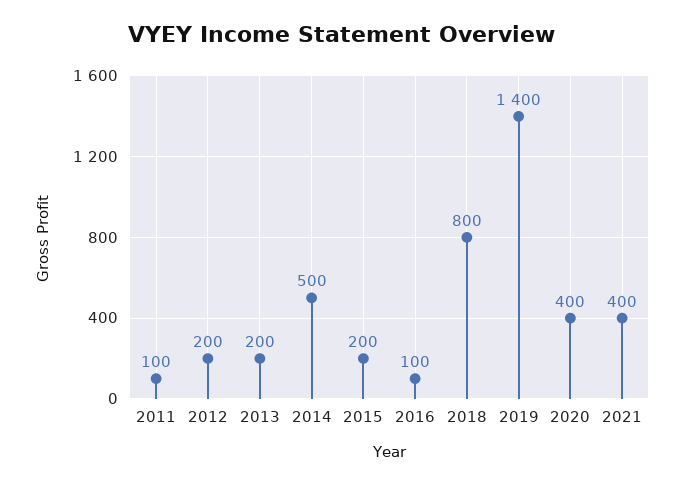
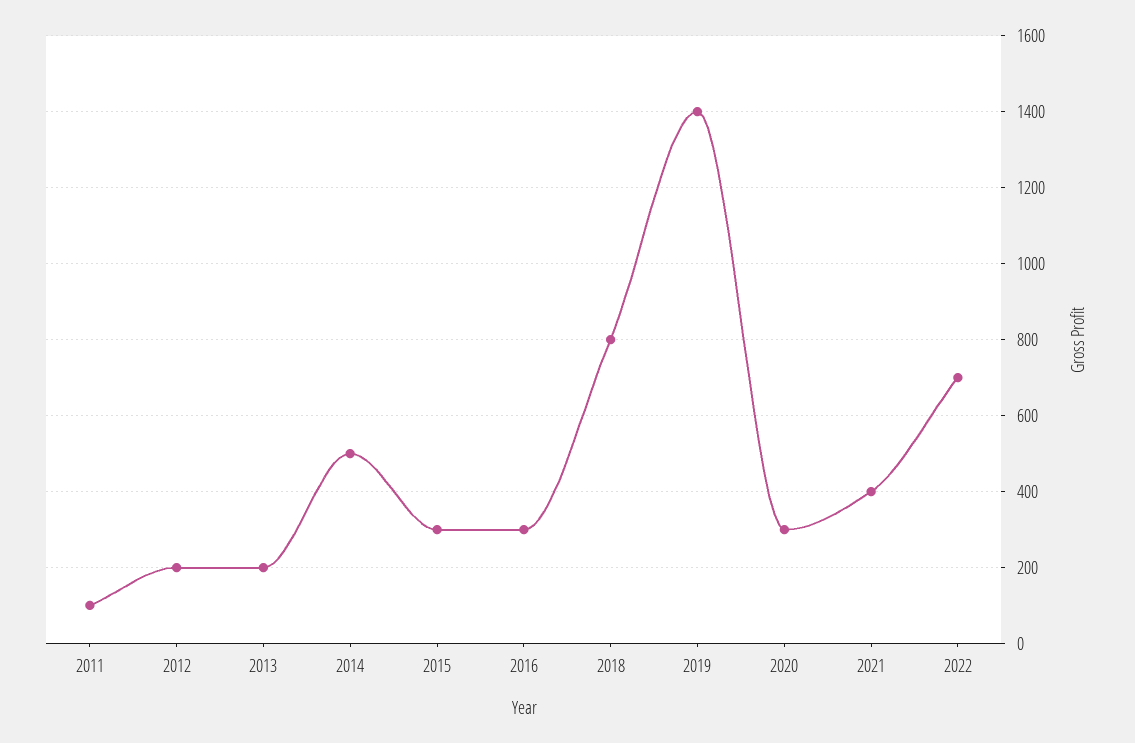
2015: 200 -> 300
2016: 100 -> 300
2020: 400 -> 300
2022: none -> 700

